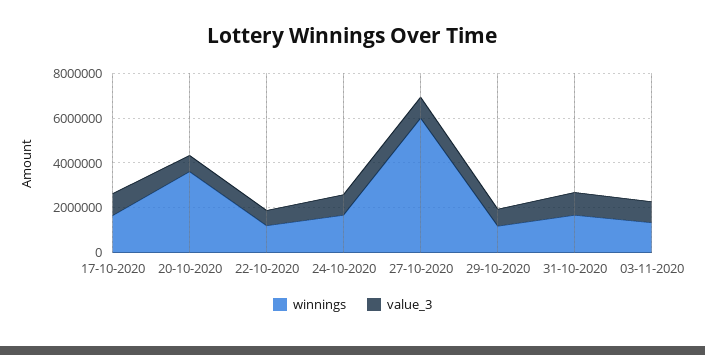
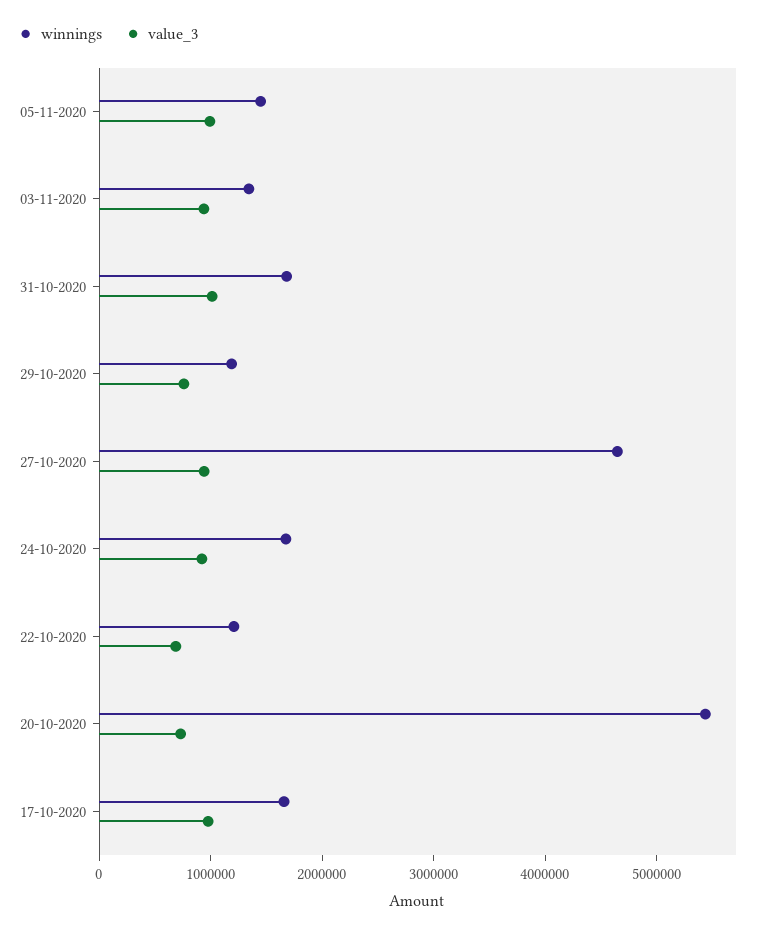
winnings, 20-10-2020: 3500000 -> 5400000
winnings, 27-10-2020: 6000000 -> 4600000
winnings, 05-11-2020: none -> 1400000
value_3, 05-11-2020: none -> 1000000

